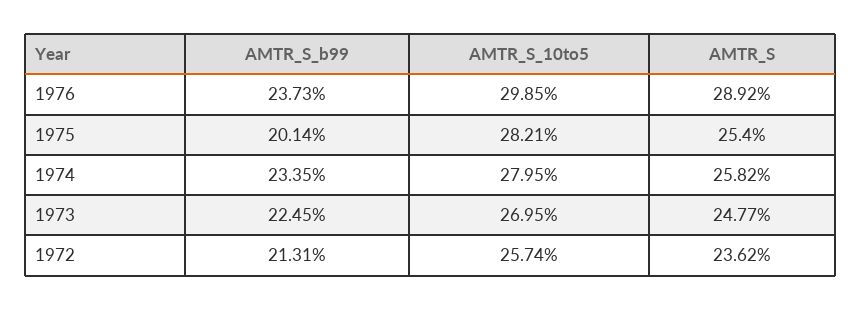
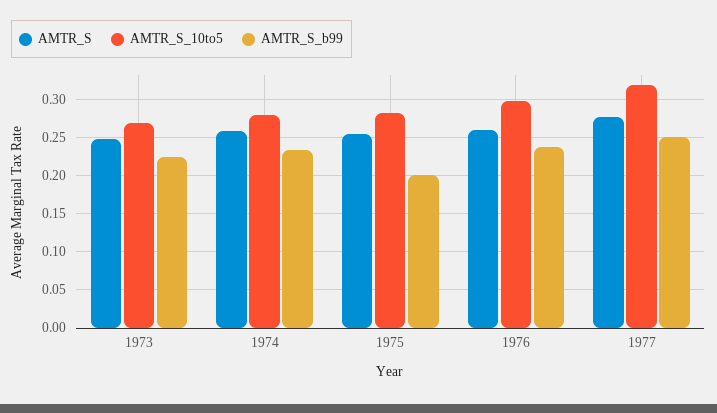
AMTR_S, 1976: 0.2892 -> 0.26
AMTR_S_b99, 1972: 0.2131 -> none
AMTR_S_10to5, 1972: 0.2574 -> none
AMTR_S, 1972: 0.2362 -> none
AMTR_S, 1977: none -> 0.28
AMTR_S_10to5, 1977: none -> 0.32
AMTR_S_b99, 1977: none -> 0.25

